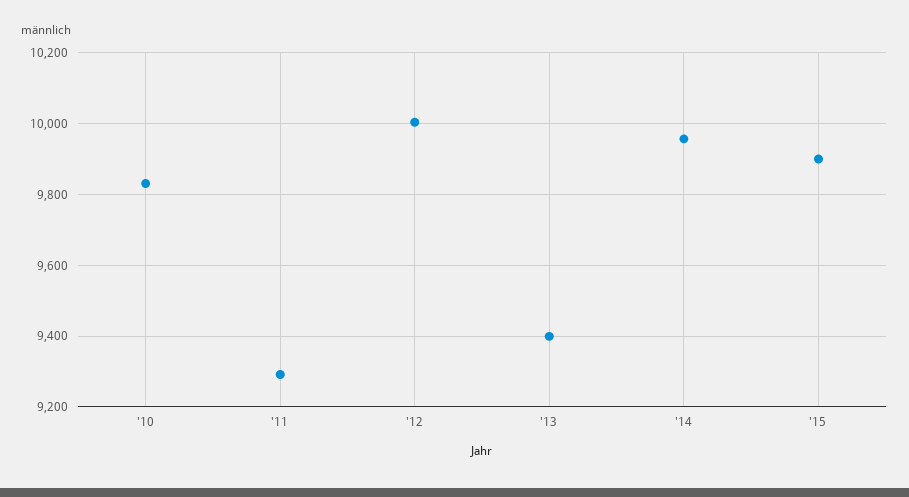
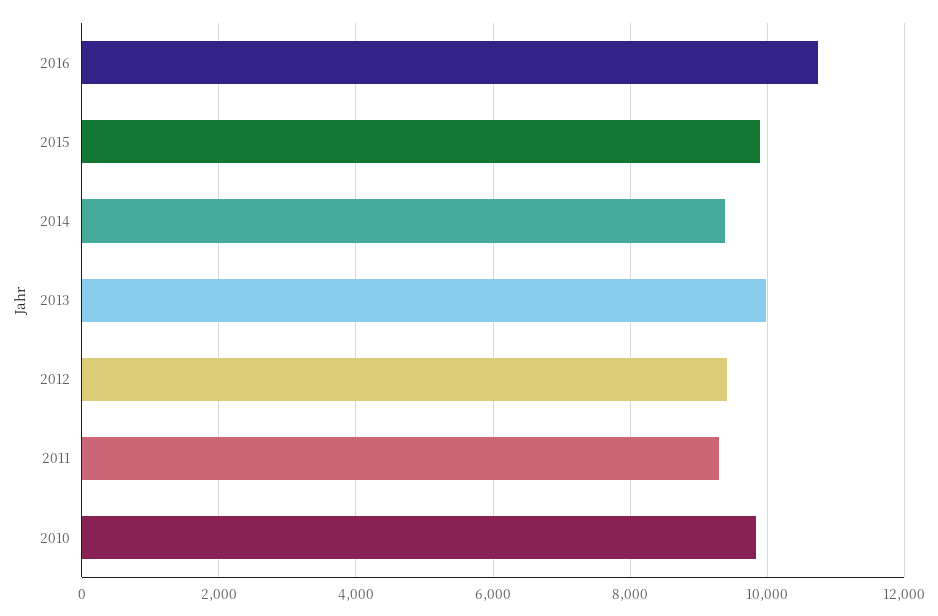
'12: 10000 -> 9400
'13: 9400 -> 10000
'14: 9960 -> 9400
2016: none -> 10800

